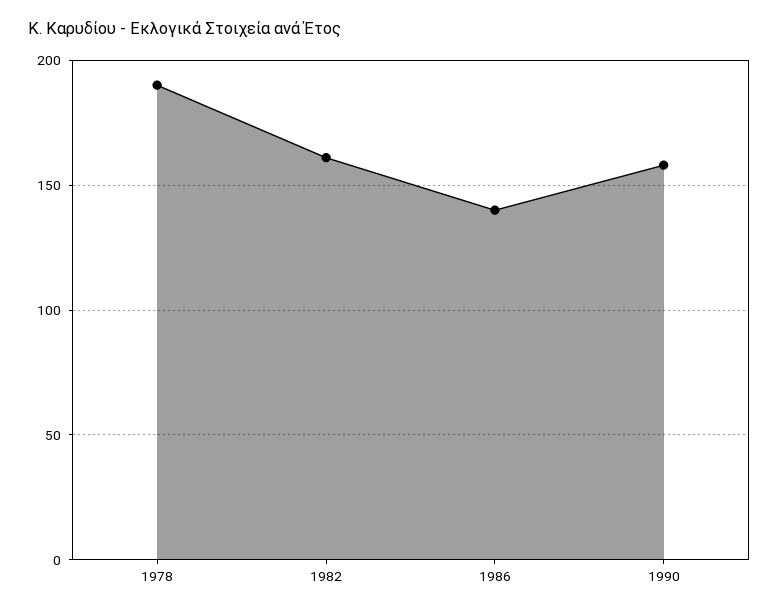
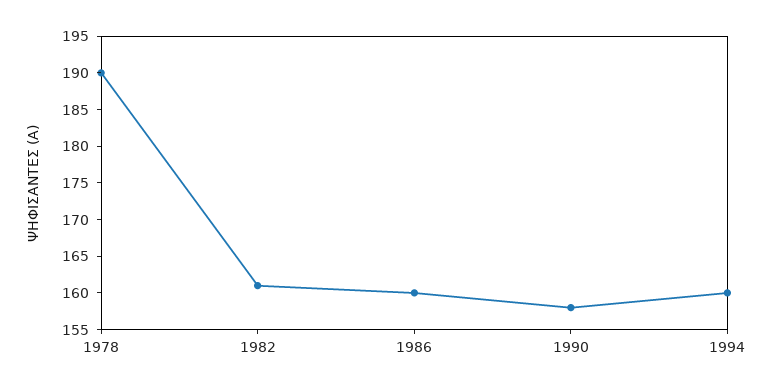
1986: 140 -> 160
1994: none -> 160

